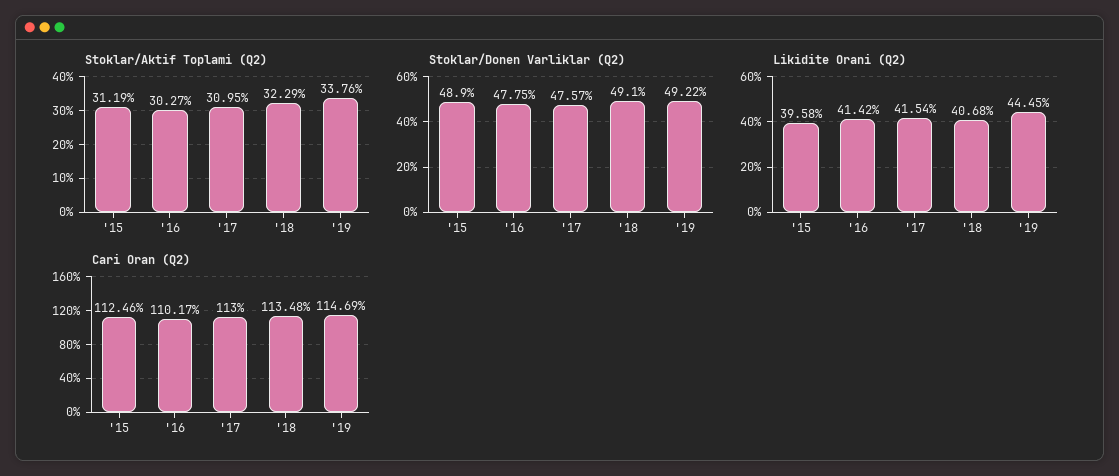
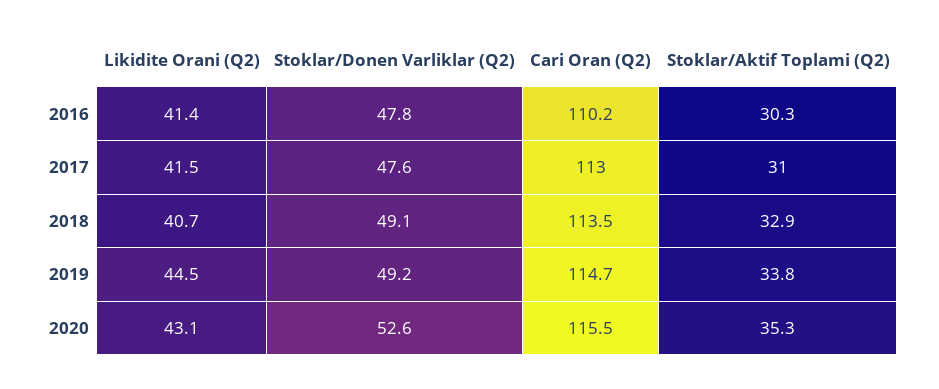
Stoklar/Aktif Toplami (Q2), '15: 31.19 -> none
Stoklar/Aktif Toplami (Q2), '18: 32.29 -> 32.9
Stoklar/Donen Varliklar (Q2), '15: 48.9 -> none
Likidite Orani (Q2), '15: 39.58 -> none
Cari Oran (Q2), '15: 112.46 -> none
Likidite Orani (Q2), 2020: none -> 43.1
Stoklar/Donen Varliklar (Q2), 2020: none -> 52.6
Cari Oran (Q2), 2020: none -> 115.5
Stoklar/Aktif Toplami (Q2), 2020: none -> 35.3

